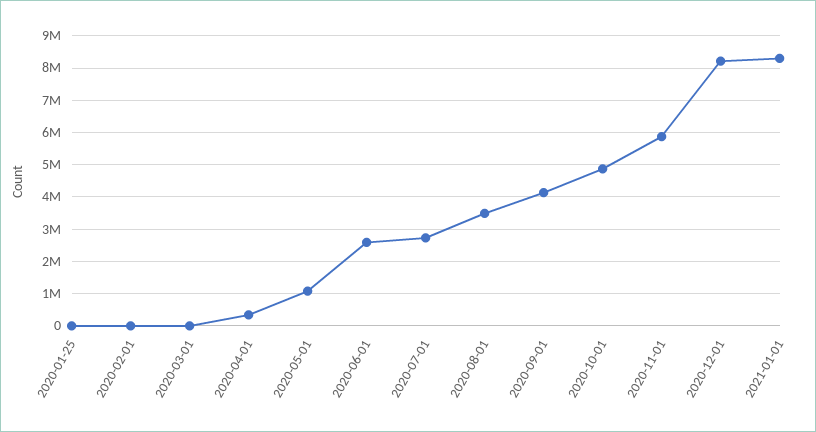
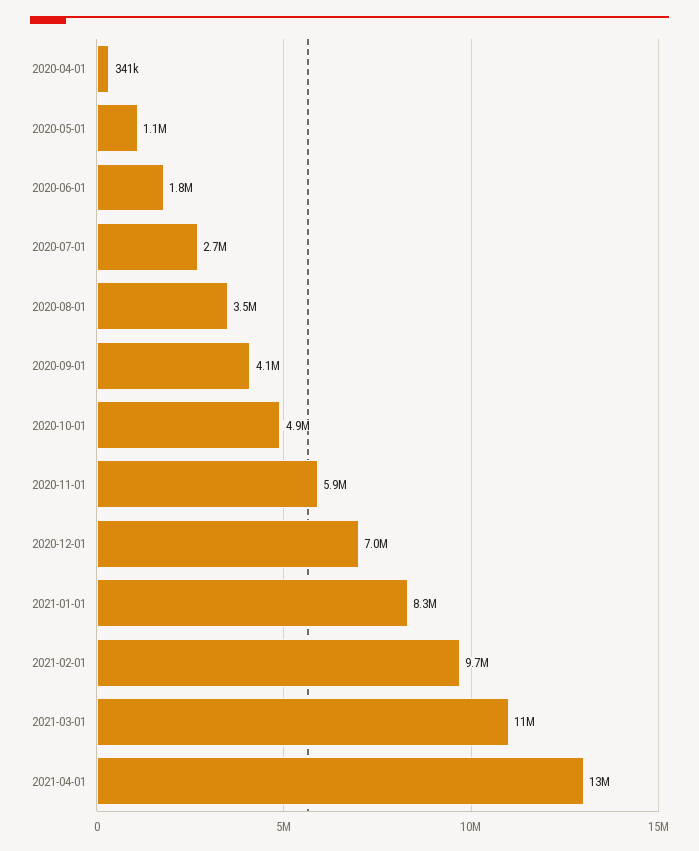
2020-01-25: 0 -> none
2020-02-01: 0 -> none
2020-03-01: 0 -> none
2020-06-01: 2600000 -> 1800000
2020-12-01: 8200000 -> 7000000
2021-02-01: none -> 9700000
2021-03-01: none -> 11000000
2021-04-01: none -> 13000000

